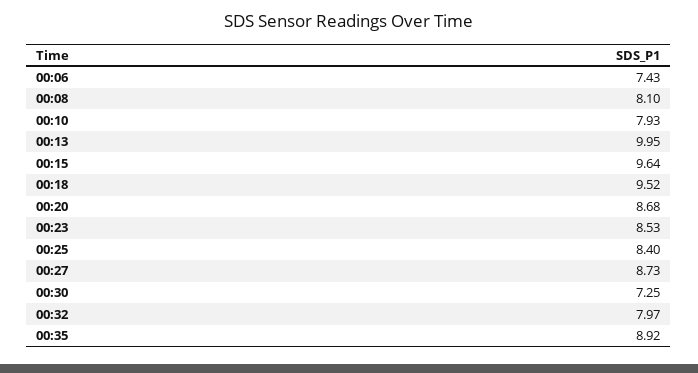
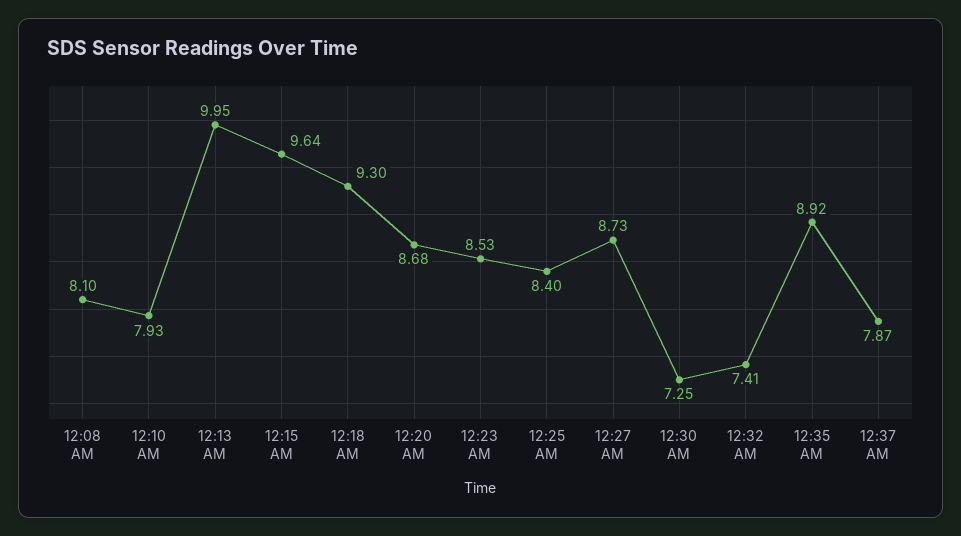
00:06: 7.43 -> none
00:18: 9.52 -> 9.3
00:32: 7.97 -> 7.41
12:37 AM: none -> 7.87

